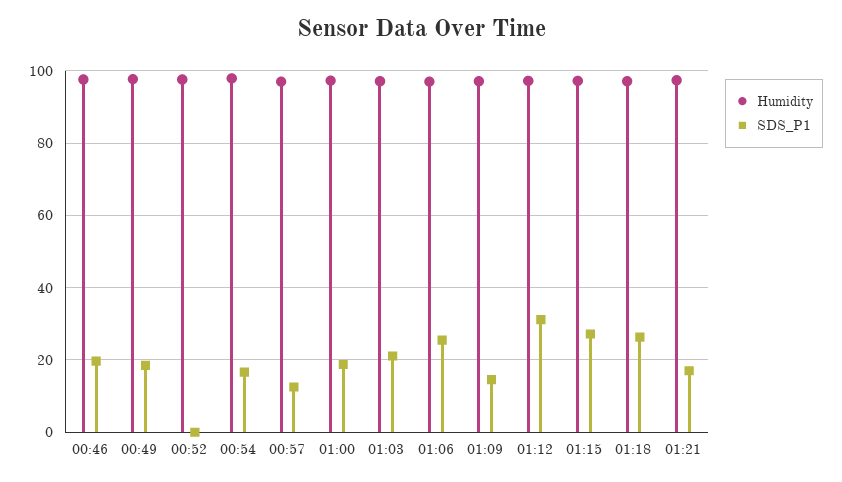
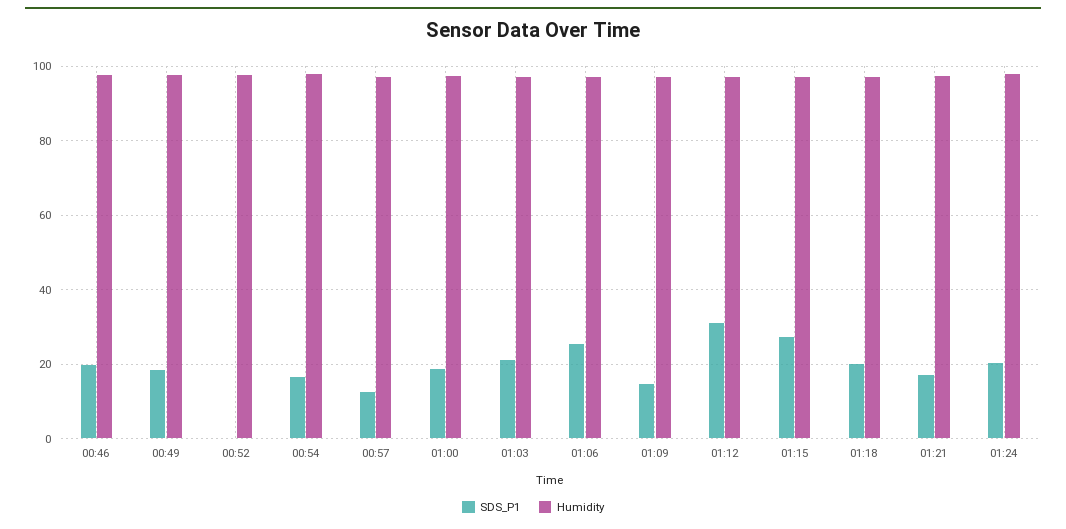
SDS_P1, 01:18: 26 -> 20
SDS_P1, 01:24: none -> 20
Humidity, 01:24: none -> 98

